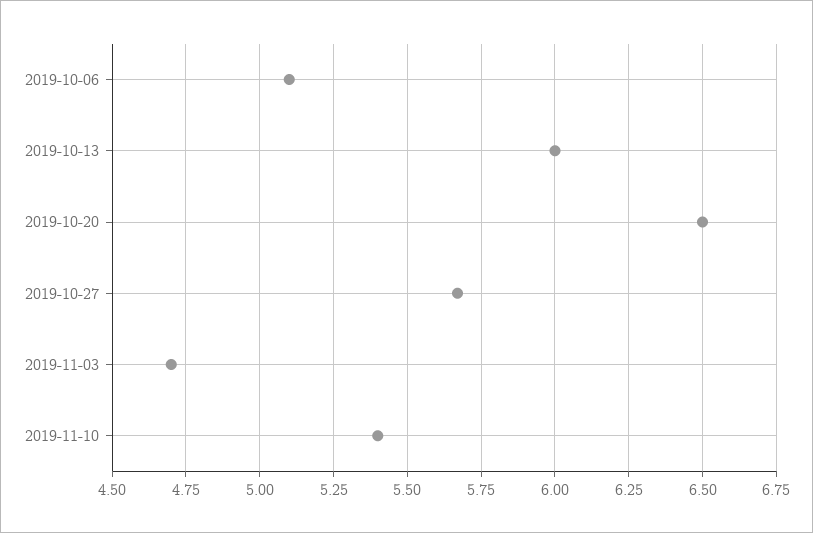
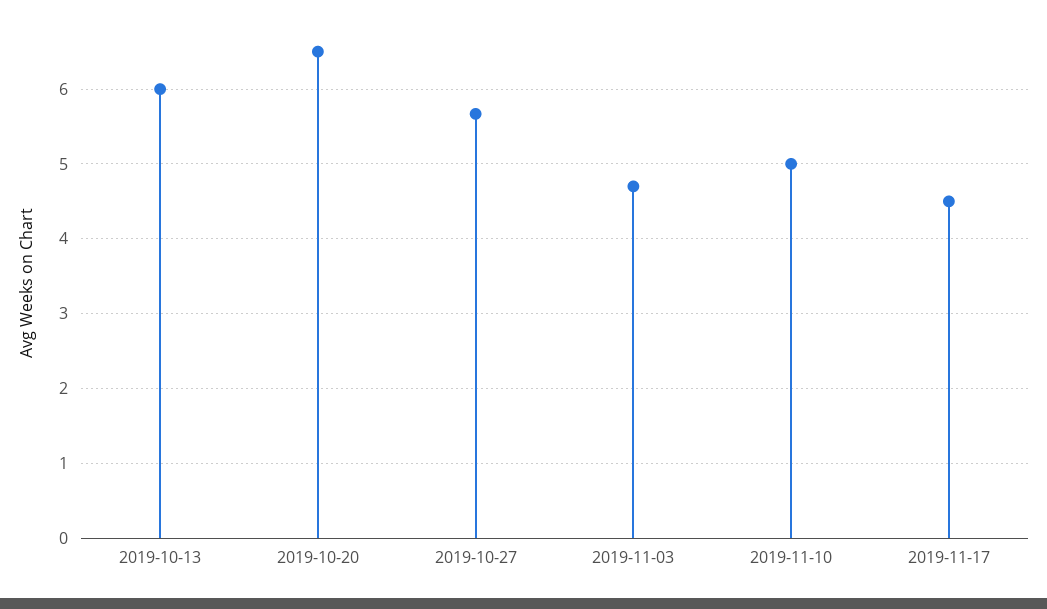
2019-10-06: 5.1 -> none
2019-11-10: 5.4 -> 5
2019-11-17: none -> 4.5

